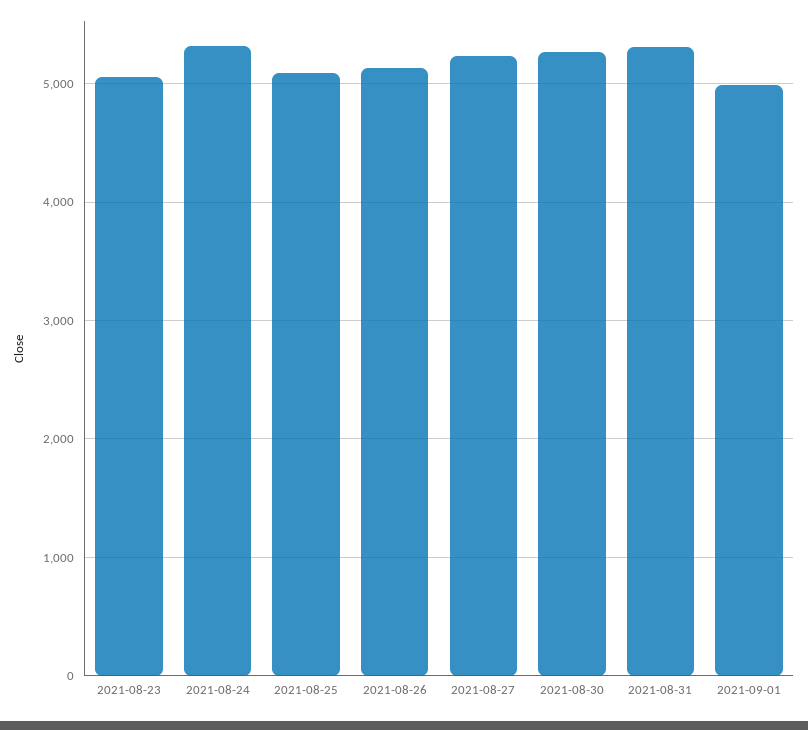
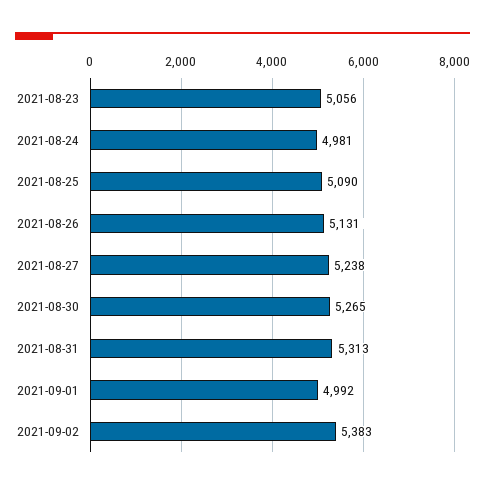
2021-08-24: 5300 -> 4981
2021-09-02: none -> 5383

